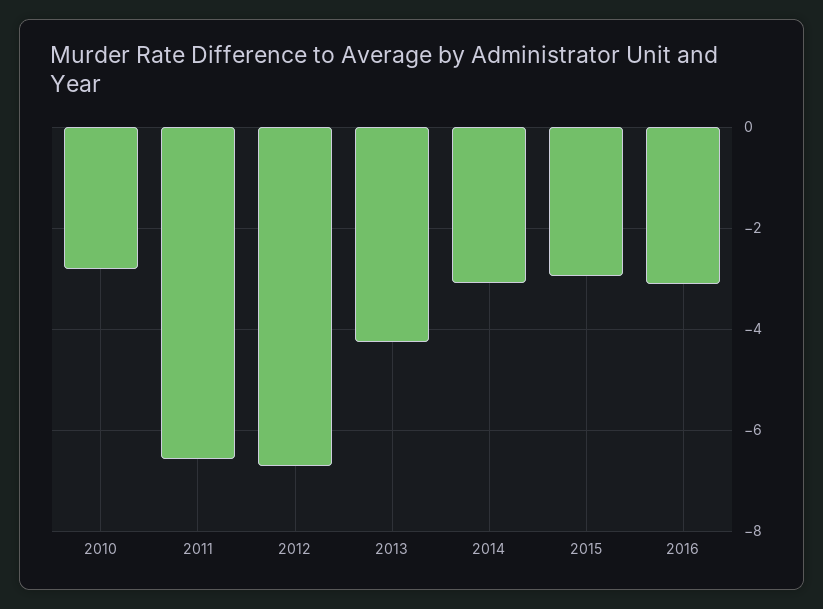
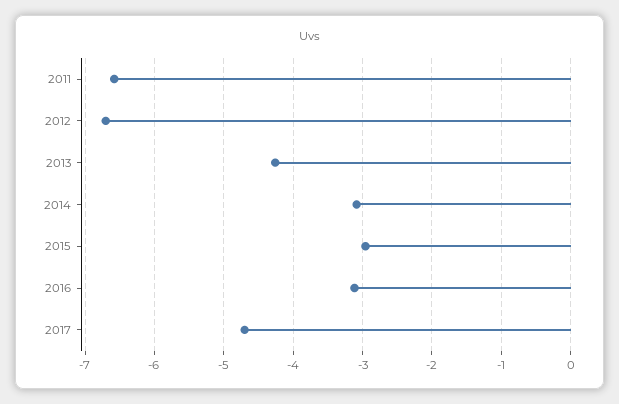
2010: -2.8 -> none
2017: none -> -4.7

